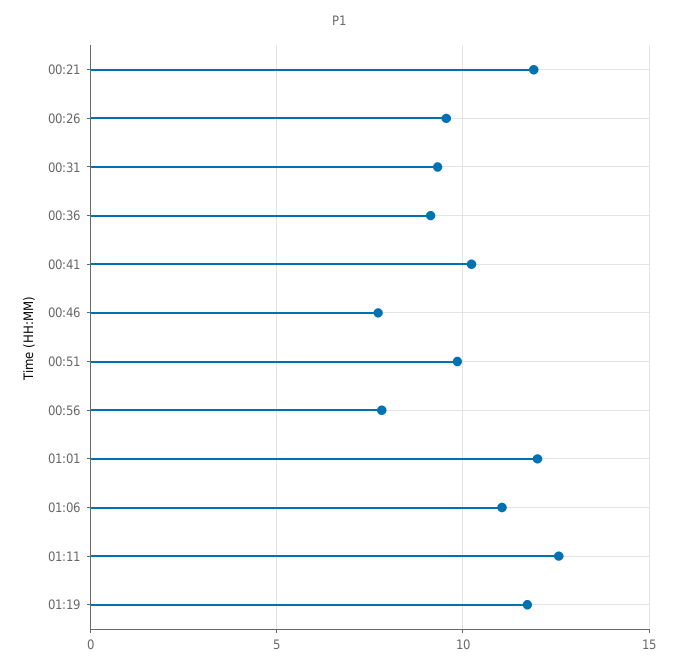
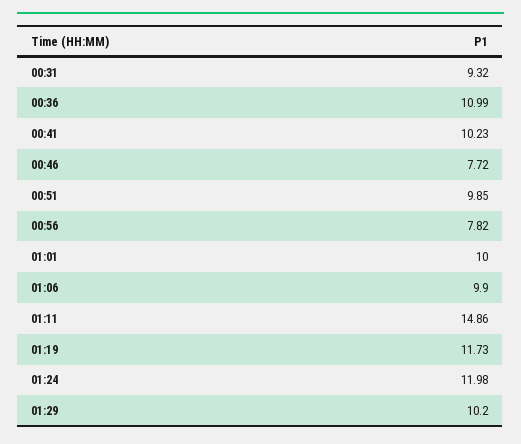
00:21: 12 -> none
00:26: 9.5 -> none
00:36: 9 -> 10.99
01:01: 12 -> 10
01:06: 11 -> 9.9
01:11: 12.5 -> 14.86
01:24: none -> 11.98
01:29: none -> 10.2

